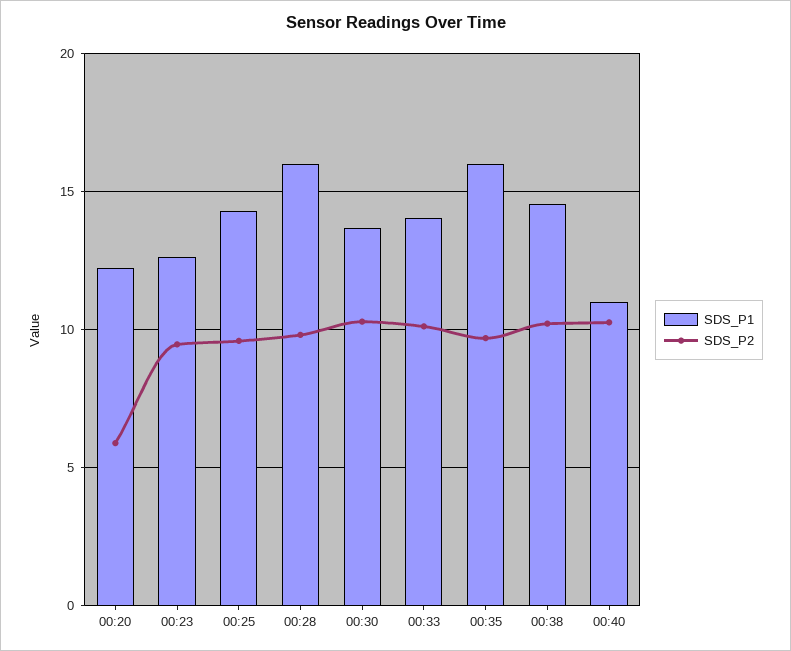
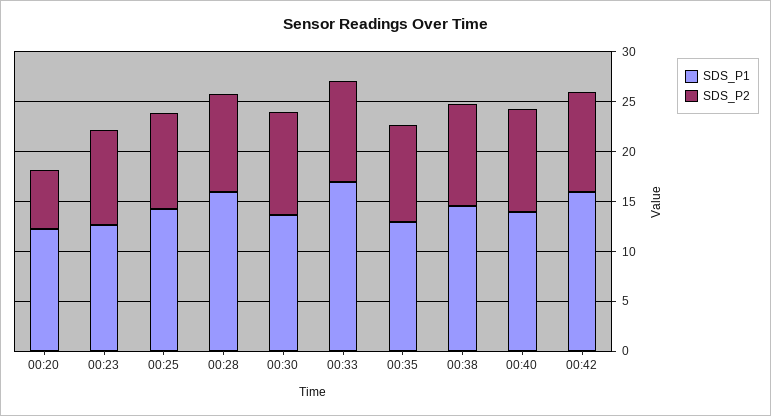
SDS_P1, 00:33: 14 -> 17
SDS_P1, 00:35: 16 -> 13
SDS_P1, 00:40: 11 -> 14
SDS_P1, 00:42: none -> 16
SDS_P2, 00:42: none -> 10

